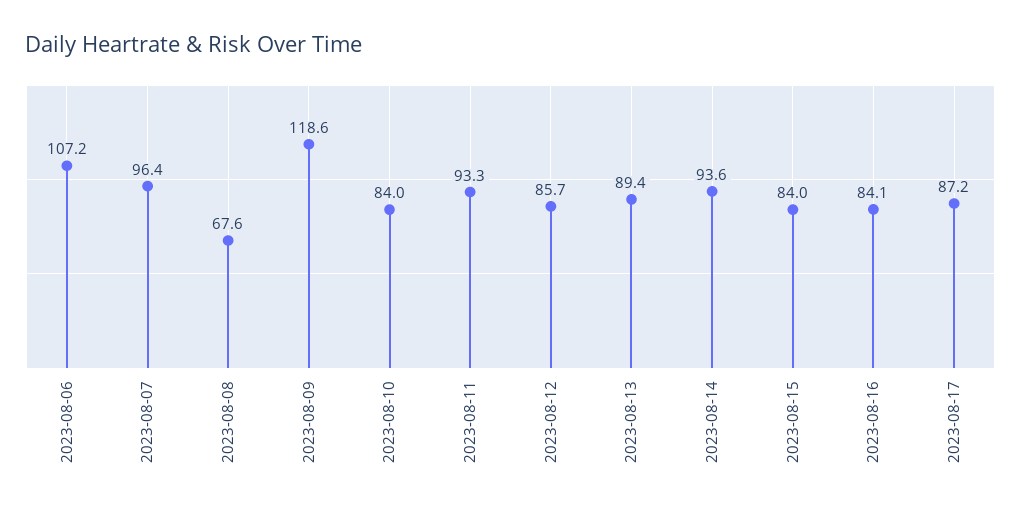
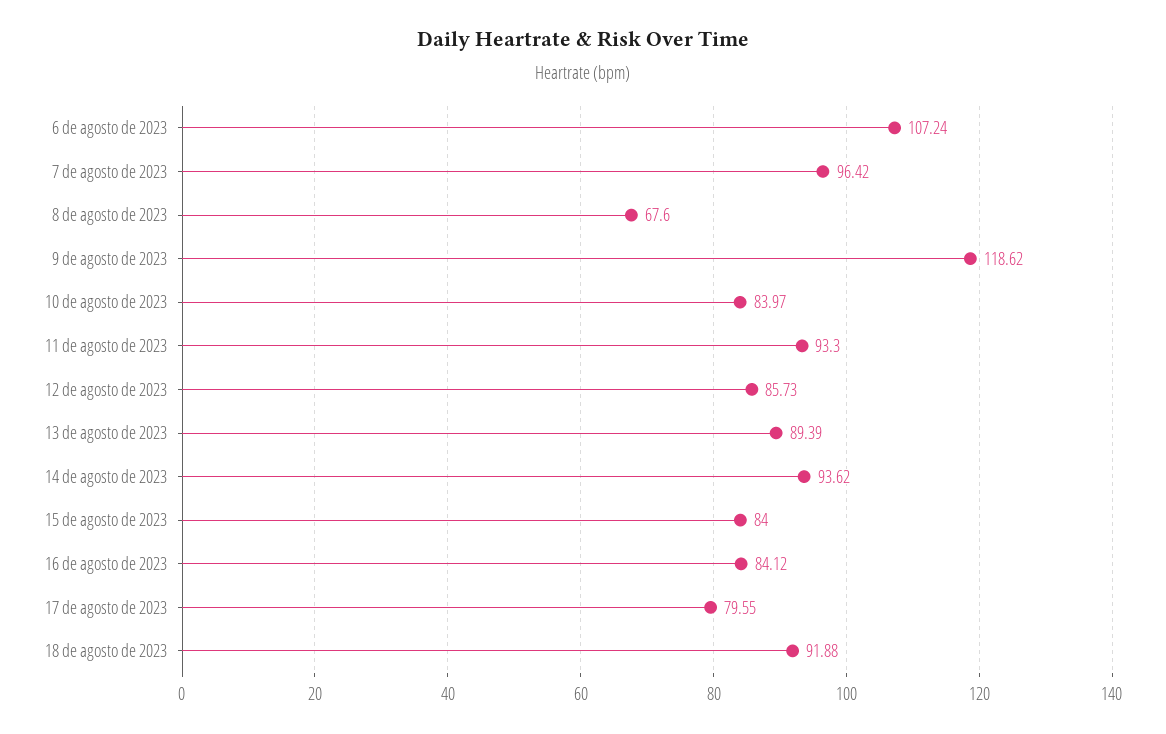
2023-08-17: 87.2 -> 79.55
18 de agosto de 2023: none -> 91.88

